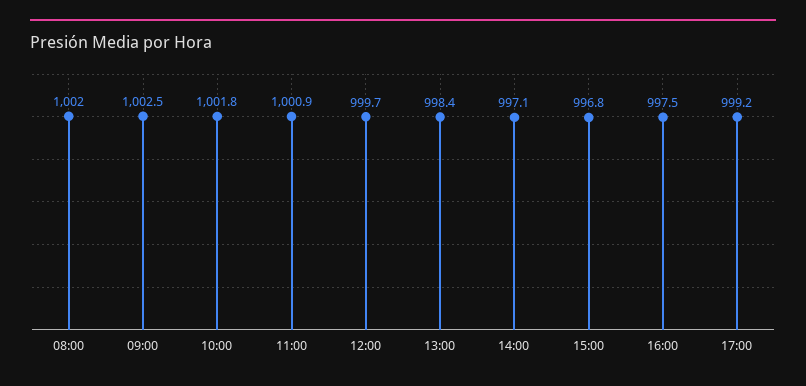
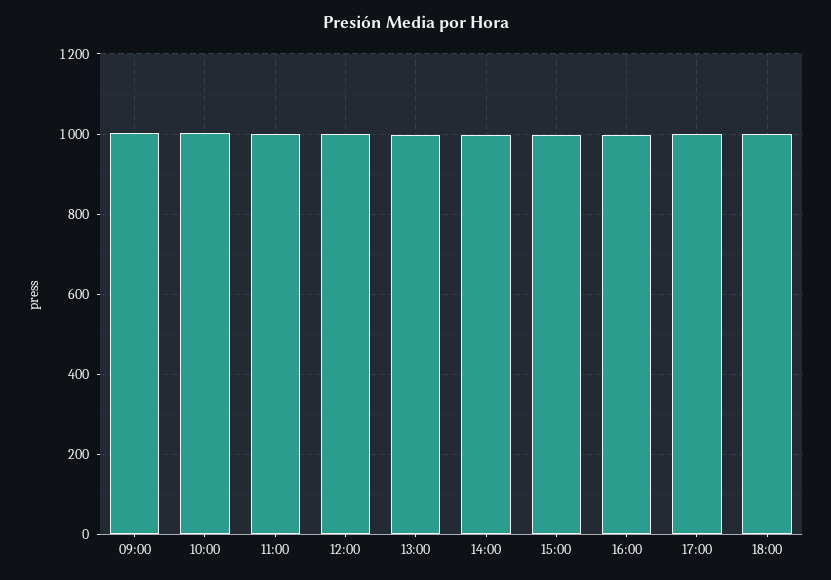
08:00: 1002 -> none
18:00: none -> 1000

